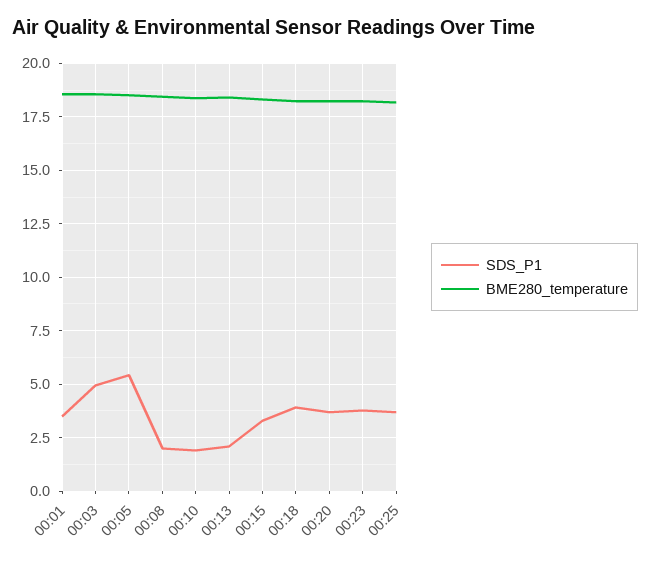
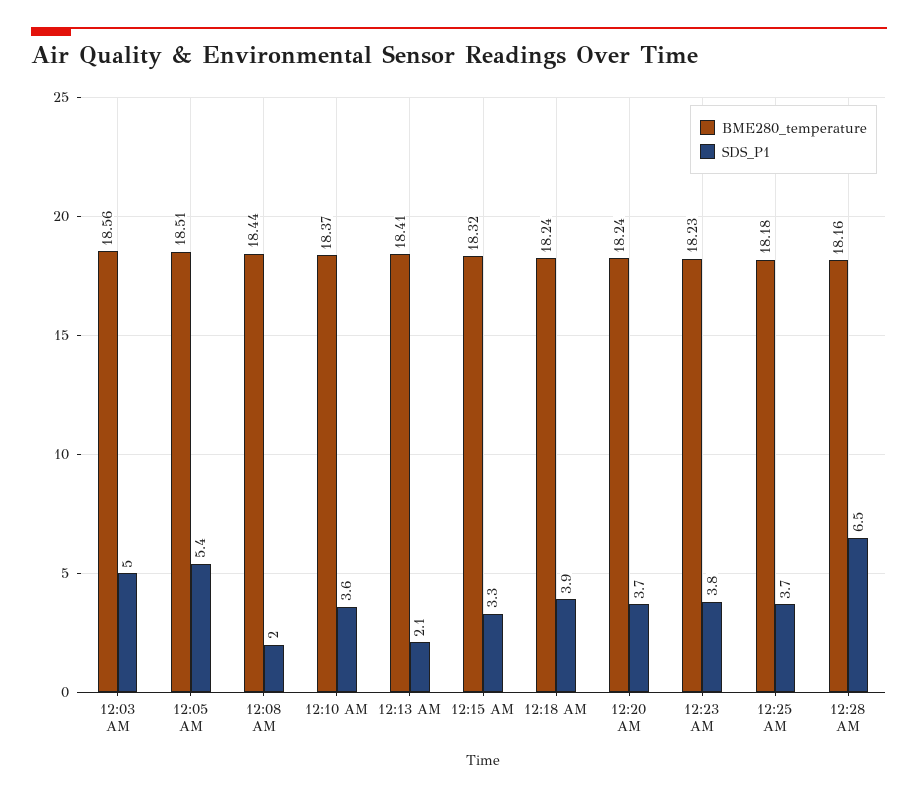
SDS_P1, 00:01: 3.5 -> none
BME280_temperature, 00:01: 18.5 -> none
SDS_P1, 00:10: 2 -> 3.6
BME280_temperature, 12:28 AM: none -> 18.16
SDS_P1, 12:28 AM: none -> 6.5

